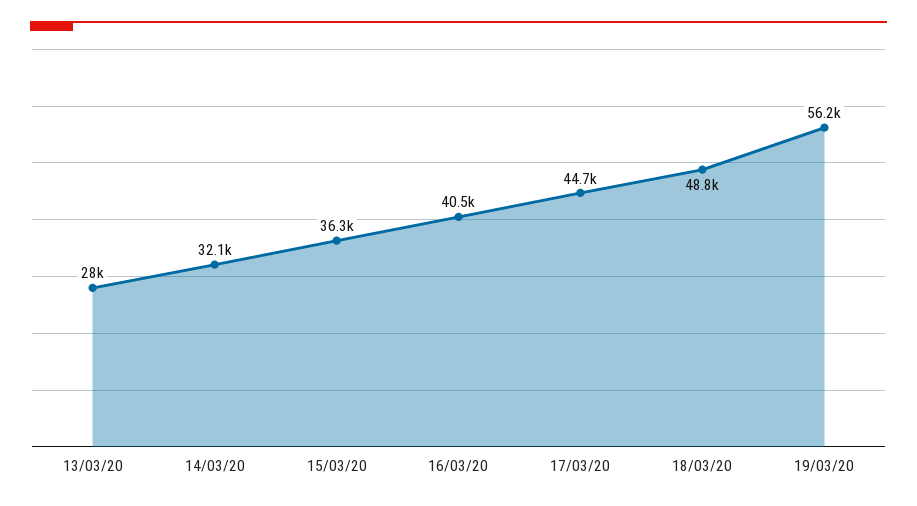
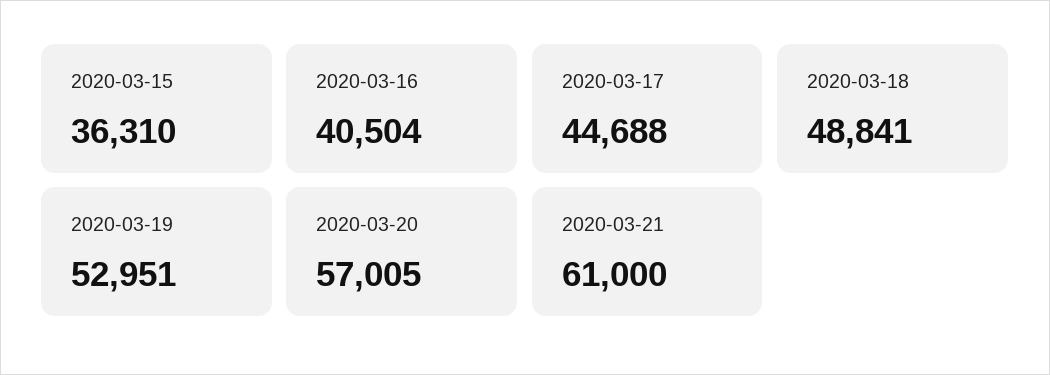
13/03/20: 28000 -> none
14/03/20: 32100 -> none
19/03/20: 56200 -> 52951
2020-03-20: none -> 57005
2020-03-21: none -> 61000

